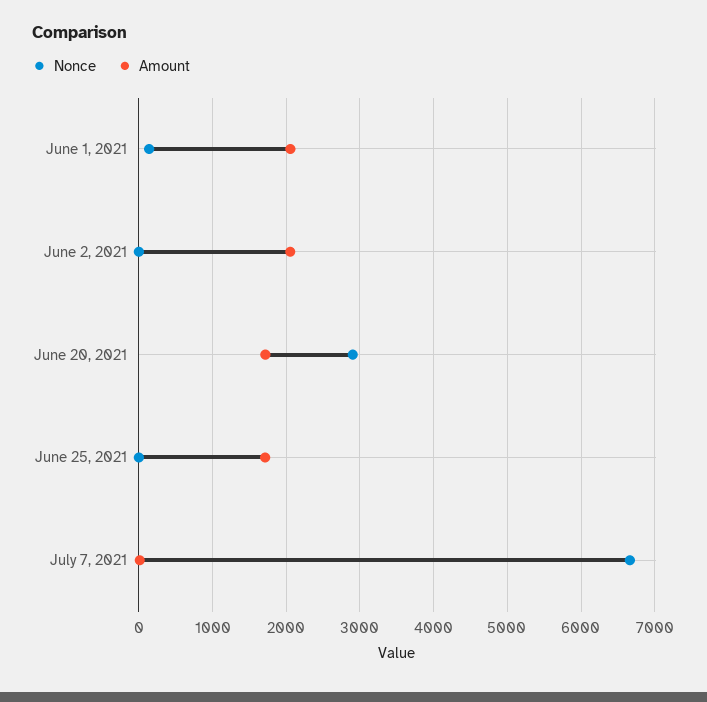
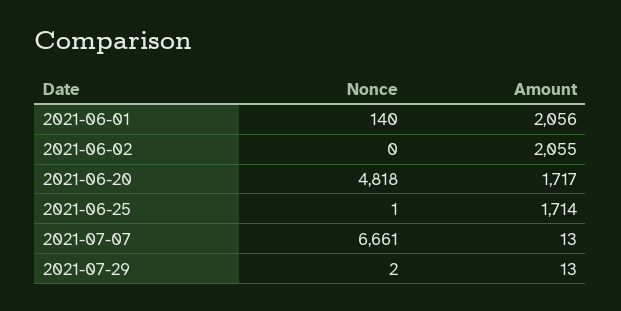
Nonce, June 20, 2021: 2900 -> 4818
Nonce, 2021-07-29: none -> 2
Amount, 2021-07-29: none -> 13

